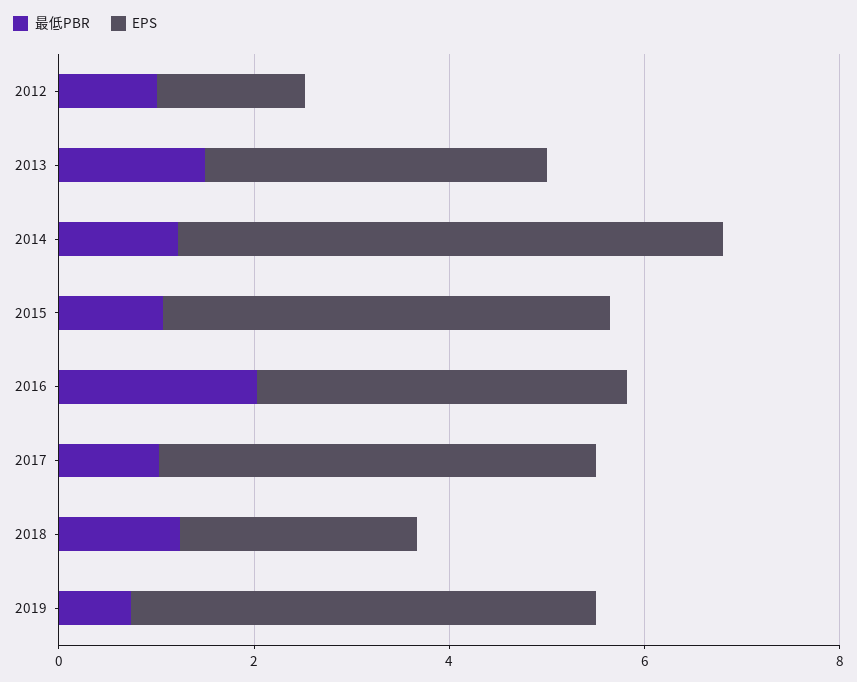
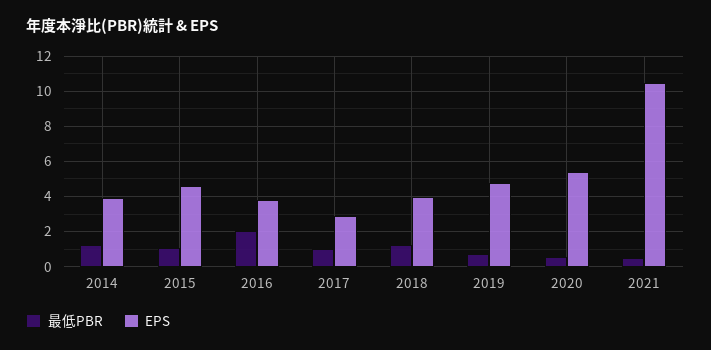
最低PBR, 2012: 1 -> none
EPS, 2012: 1.5 -> none
最低PBR, 2013: 1.5 -> none
EPS, 2013: 3.5 -> none
EPS, 2014: 5.5 -> 4
EPS, 2017: 4.5 -> 3
EPS, 2018: 2.5 -> 4
最低PBR, 2020: none -> 0.5
EPS, 2020: none -> 5.5
最低PBR, 2021: none -> 0.5
EPS, 2021: none -> 10.5

